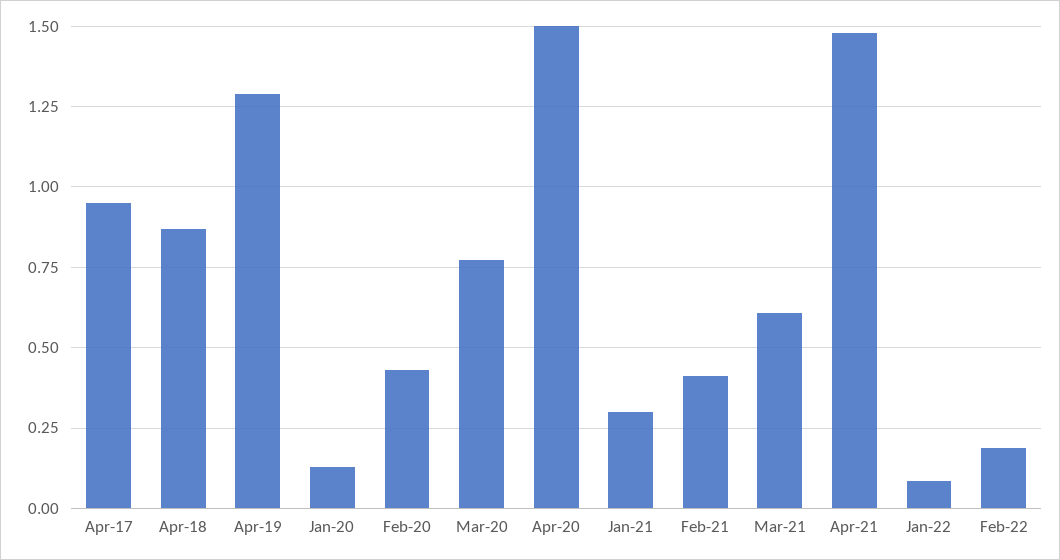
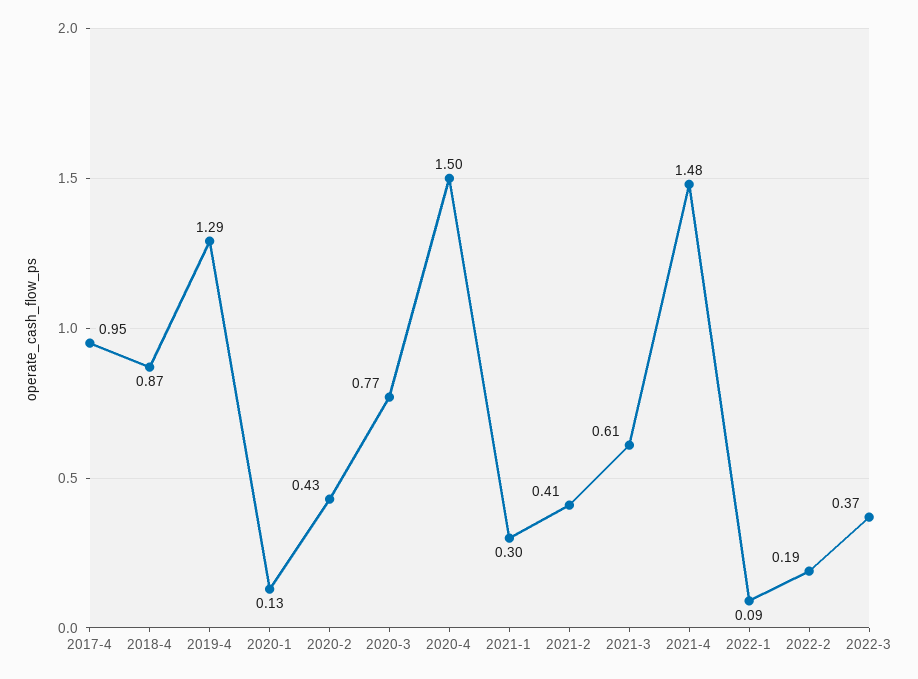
2022-3: none -> 0.37

